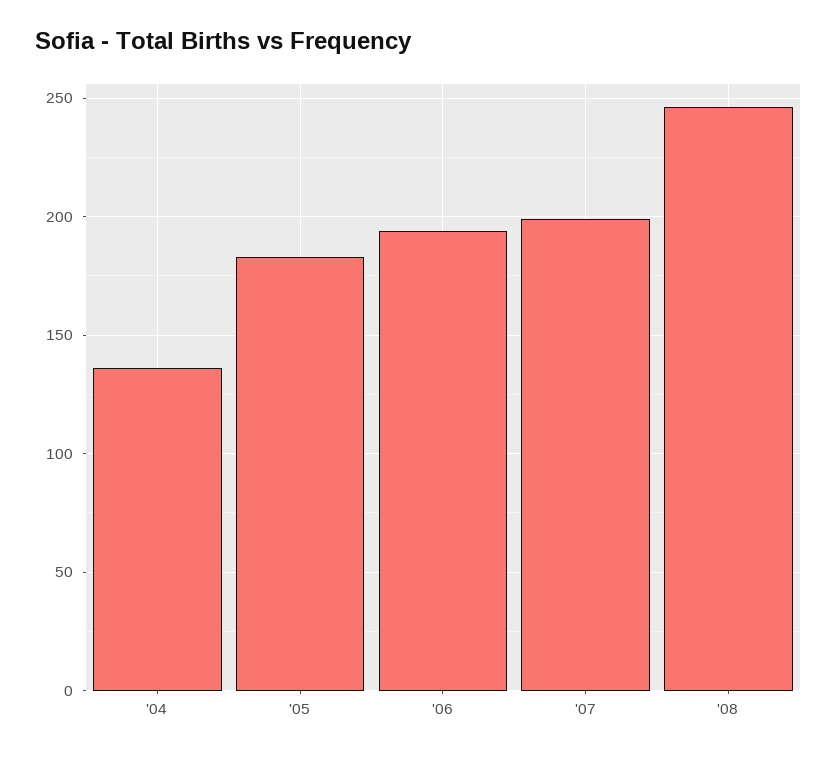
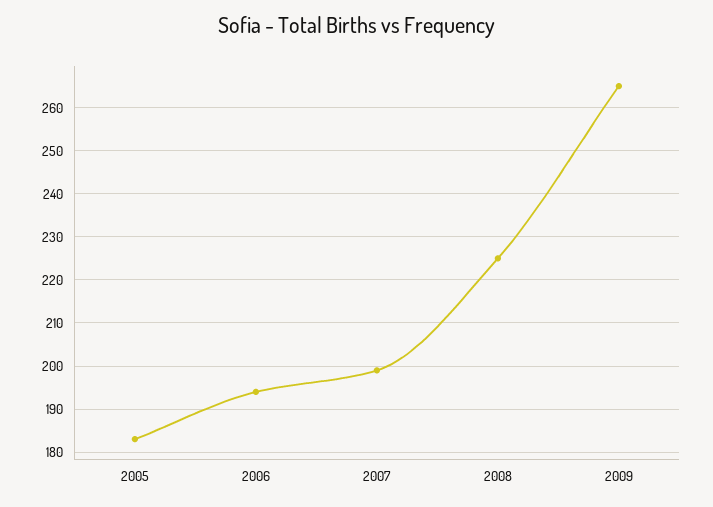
'04: 135 -> none
'08: 245 -> 225
2009: none -> 265

